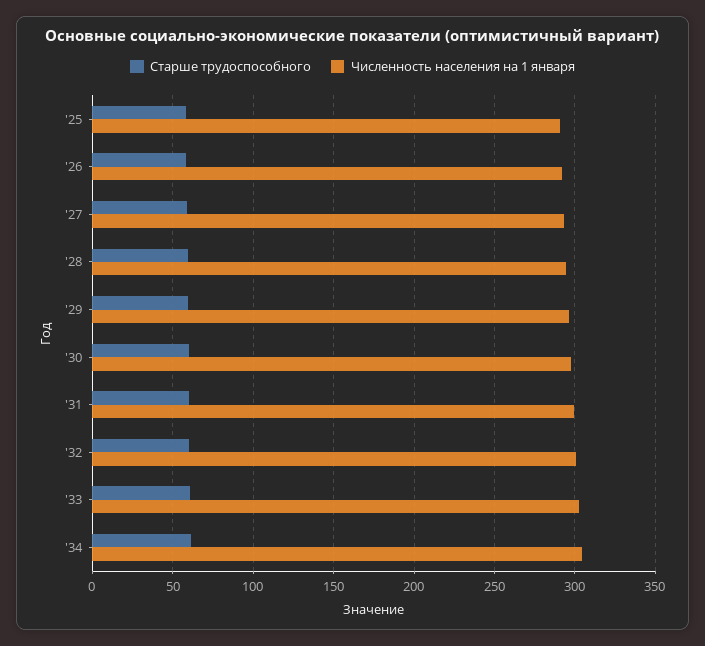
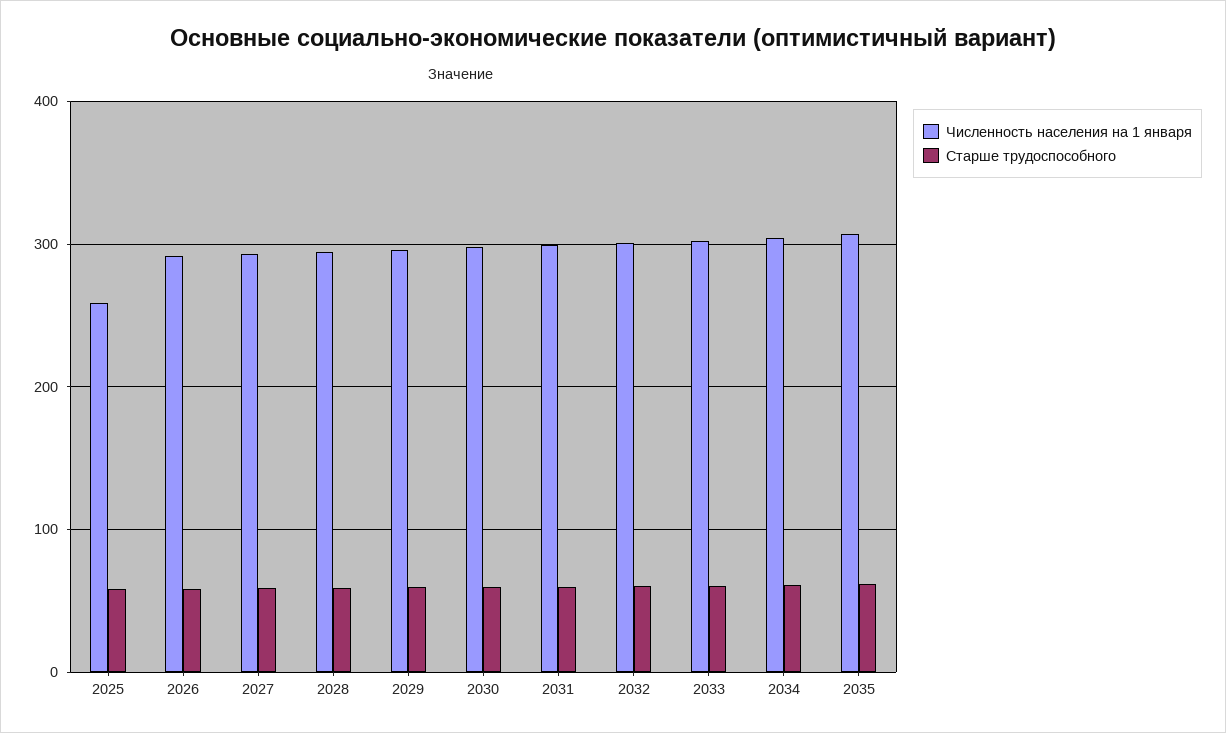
Численность населения на 1 января, '25: 290 -> 260
Численность населения на 1 января, 2035: none -> 310
Старше трудоспособного, 2035: none -> 60

